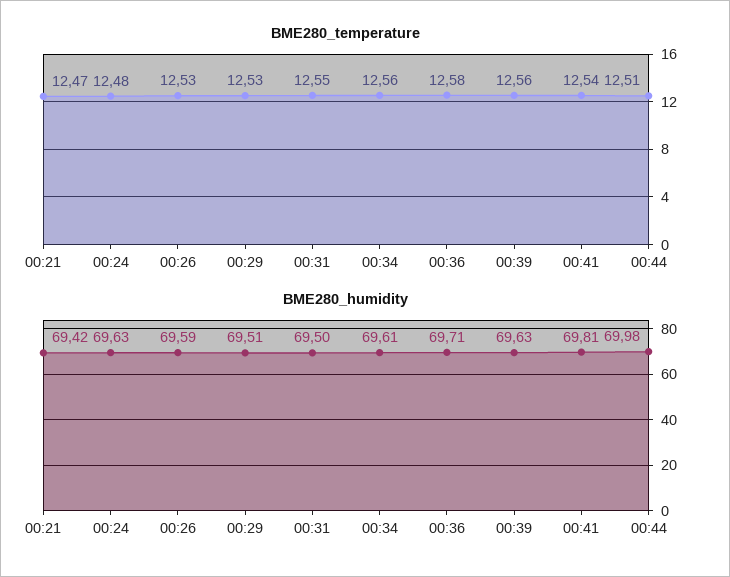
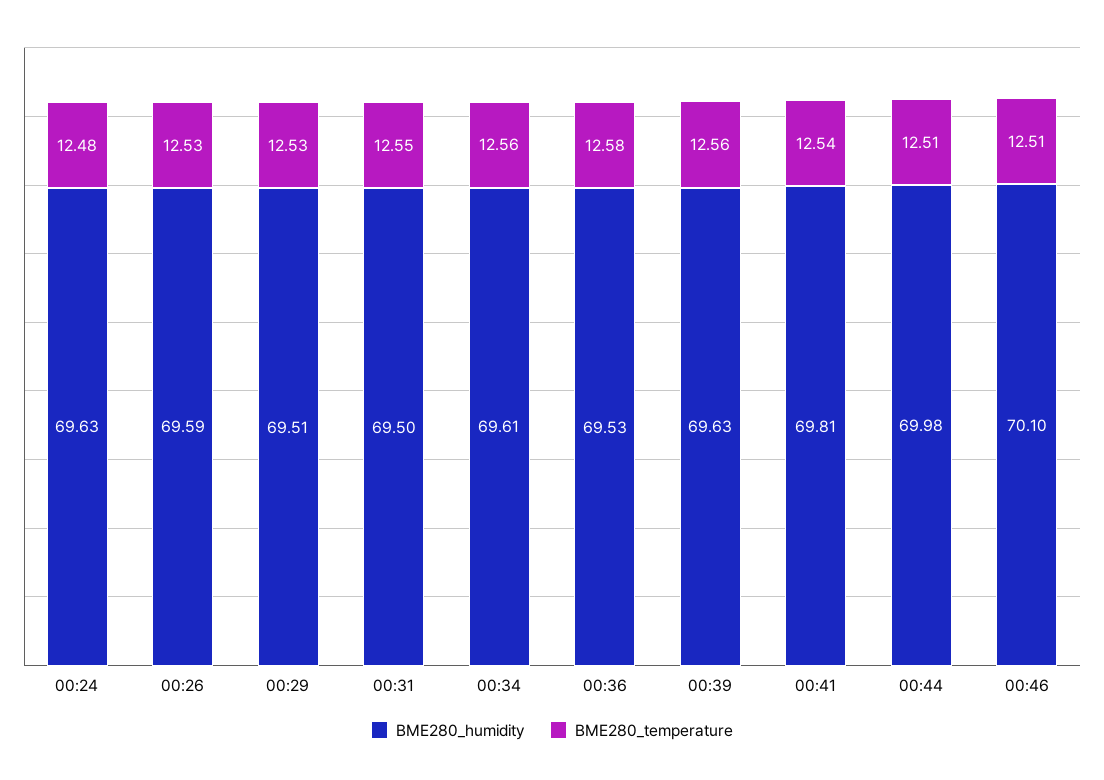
BME280_temperature, 00:21: 12.47 -> none
BME280_humidity, 00:21: 69.42 -> none
BME280_humidity, 00:36: 69.71 -> 69.53
BME280_humidity, 00:46: none -> 70.1
BME280_temperature, 00:46: none -> 12.51

